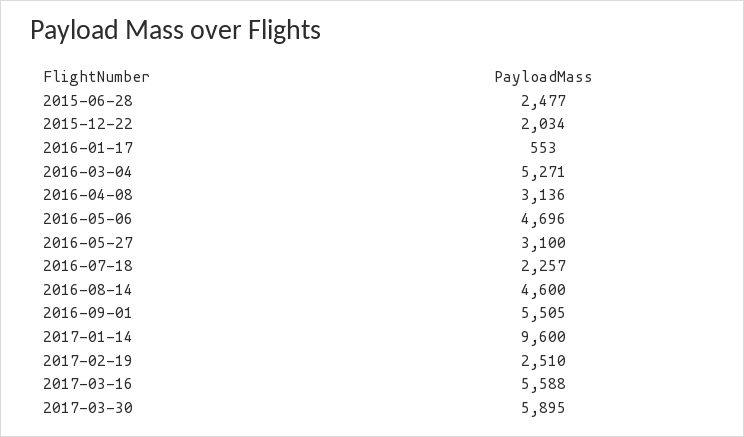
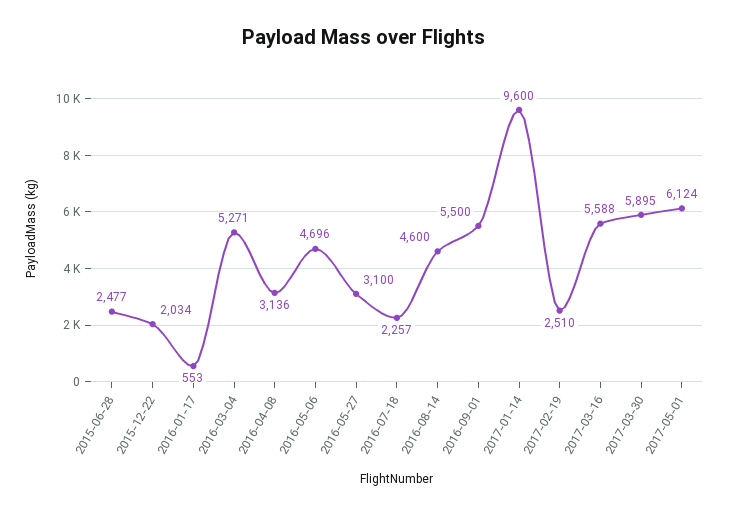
2016-09-01: 5505 -> 5500
2017-05-01: none -> 6124

